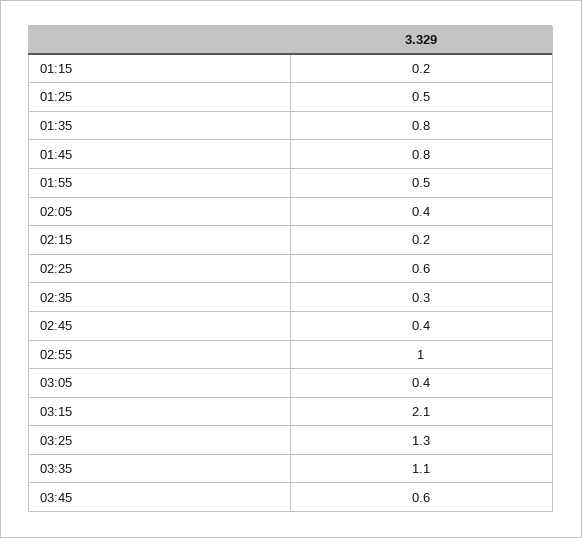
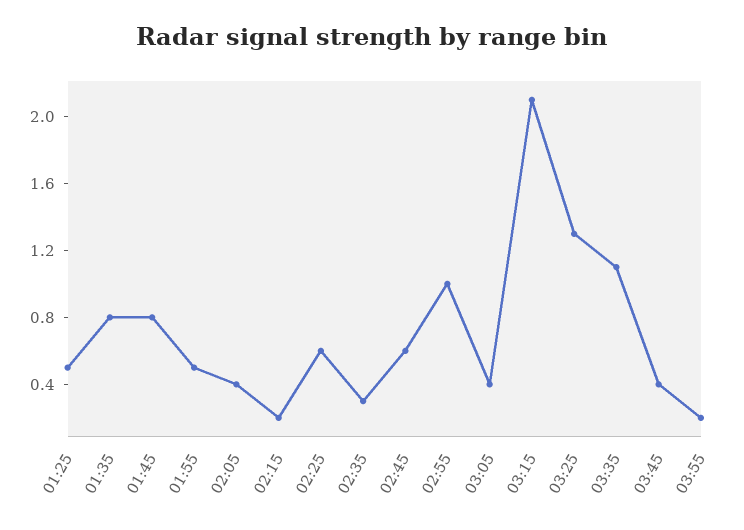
01:15: 0.2 -> none
02:45: 0.4 -> 0.6
03:45: 0.6 -> 0.4
03:55: none -> 0.2

